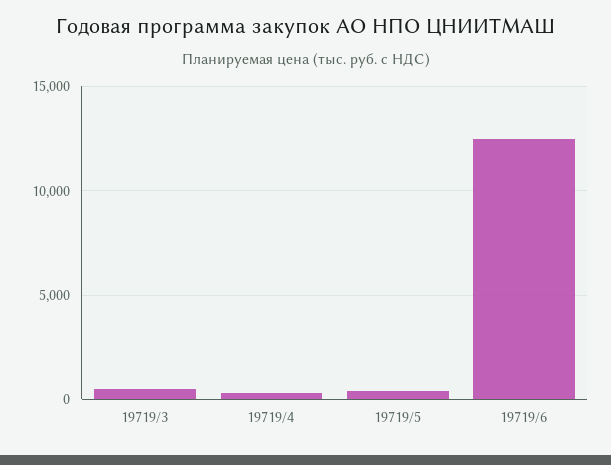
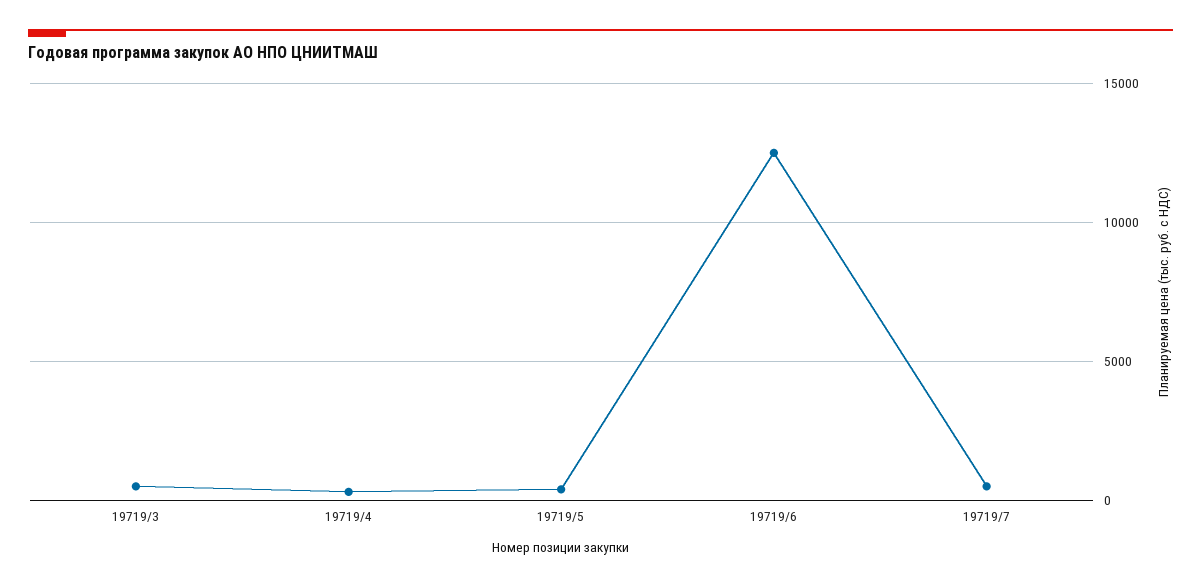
19719/7: none -> 500

